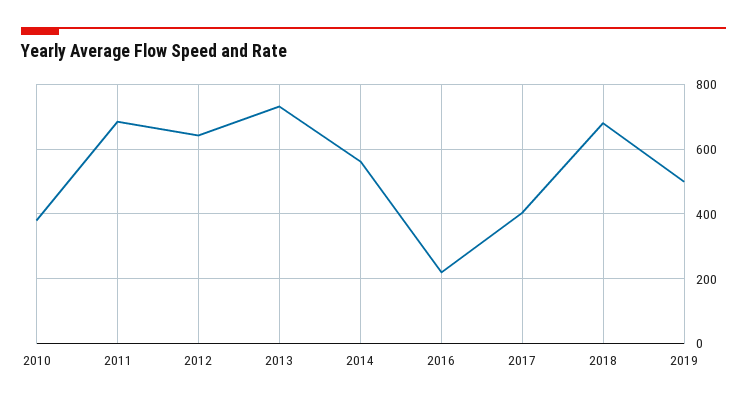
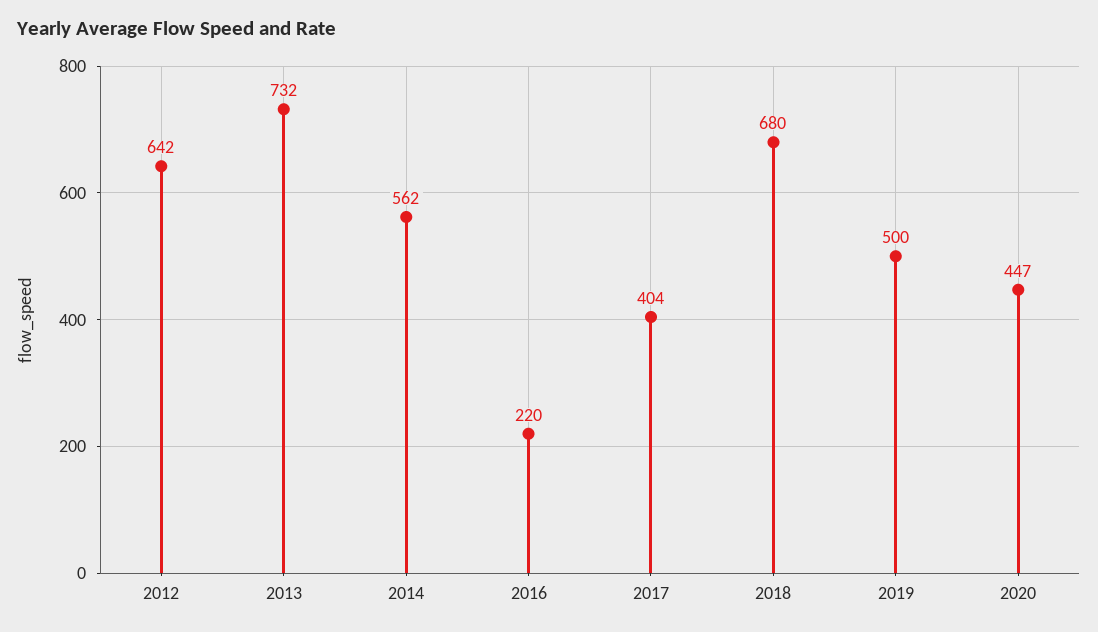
2010: 380 -> none
2011: 680 -> none
2020: none -> 447

